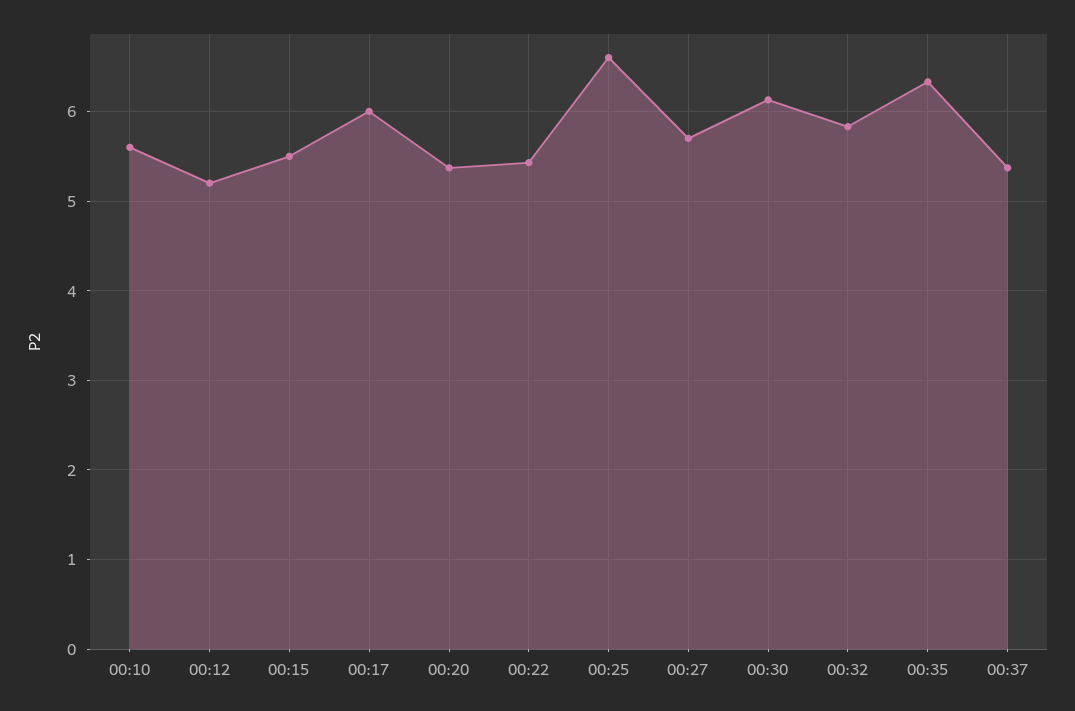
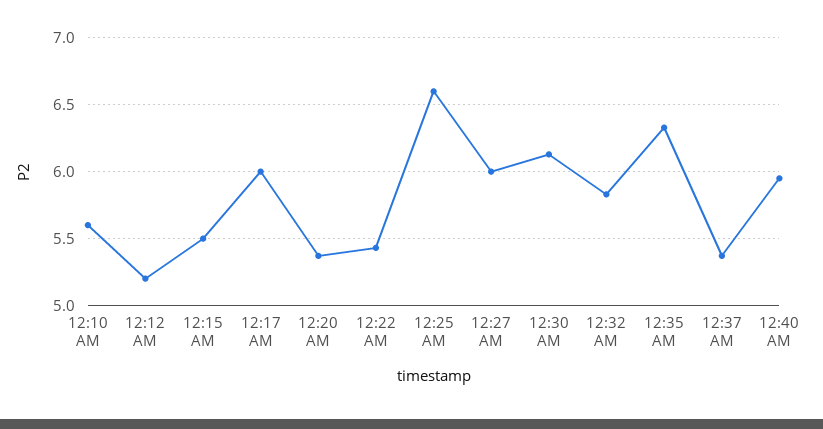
00:27: 5.7 -> 6
12:40 AM: none -> 5.95

